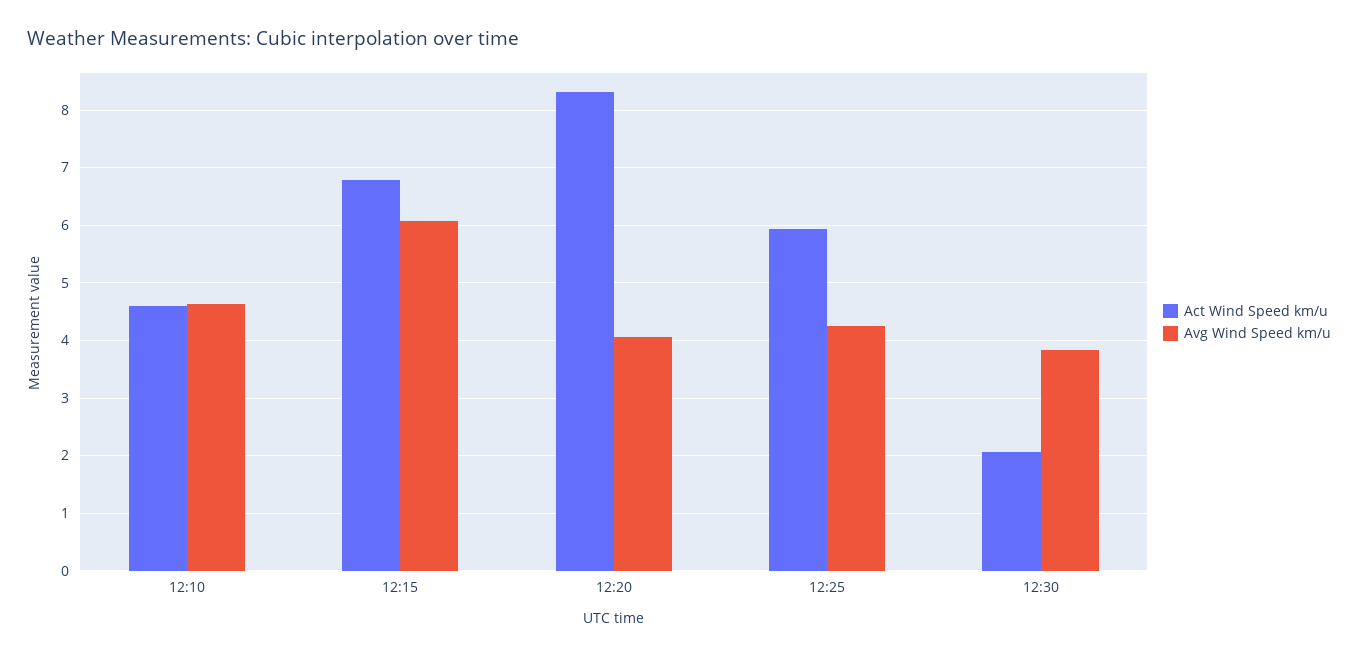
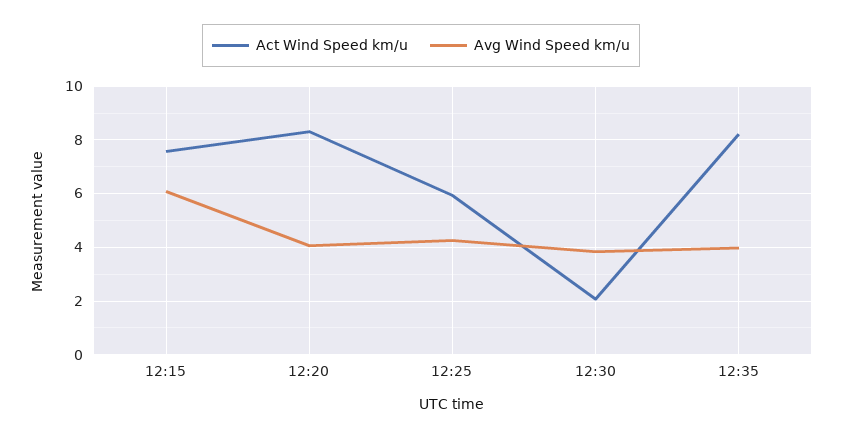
Act Wind Speed km/u, 12:10: 4.6 -> none
Avg Wind Speed km/u, 12:10: 4.6 -> none
Act Wind Speed km/u, 12:15: 6.8 -> 7.5
Act Wind Speed km/u, 12:35: none -> 8.25
Avg Wind Speed km/u, 12:35: none -> 4

